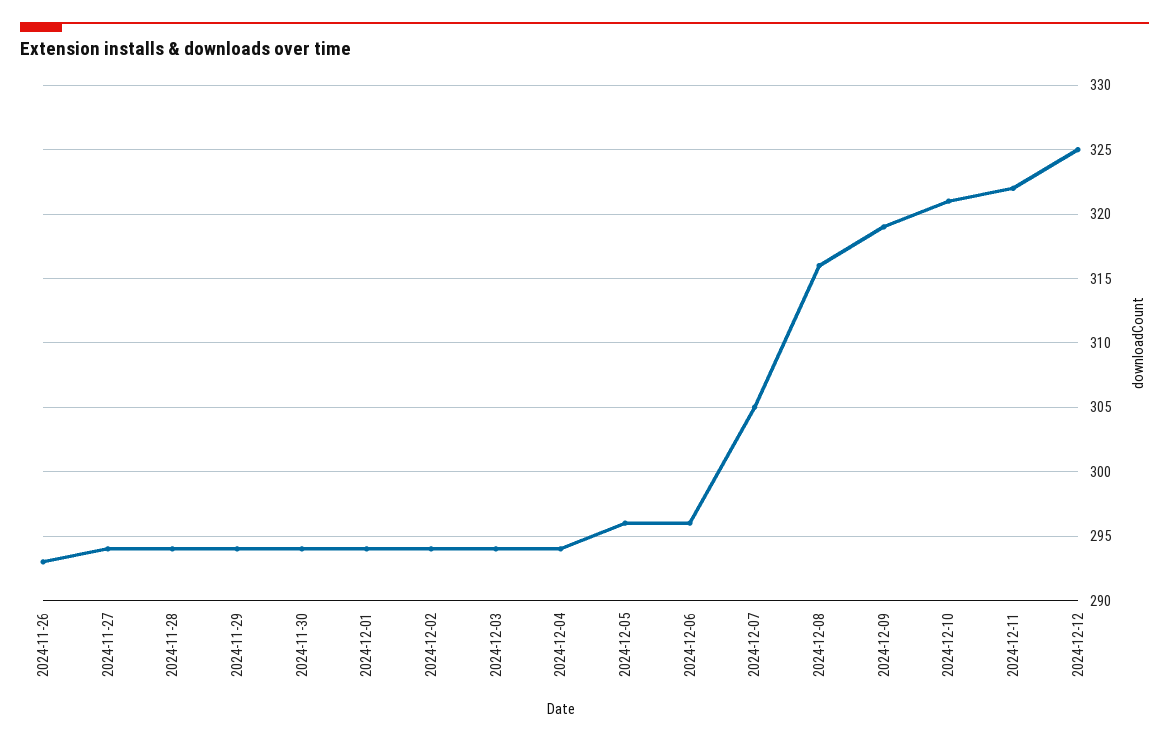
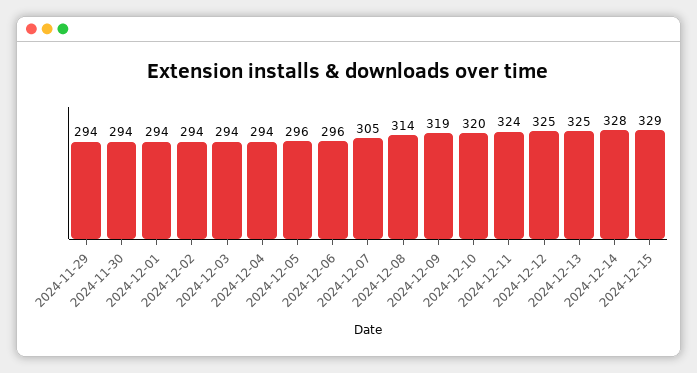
2024-11-26: 293 -> none
2024-11-27: 294 -> none
2024-11-28: 294 -> none
2024-12-08: 316 -> 314
2024-12-10: 321 -> 320
2024-12-11: 322 -> 324
2024-12-13: none -> 325
2024-12-14: none -> 328
2024-12-15: none -> 329

